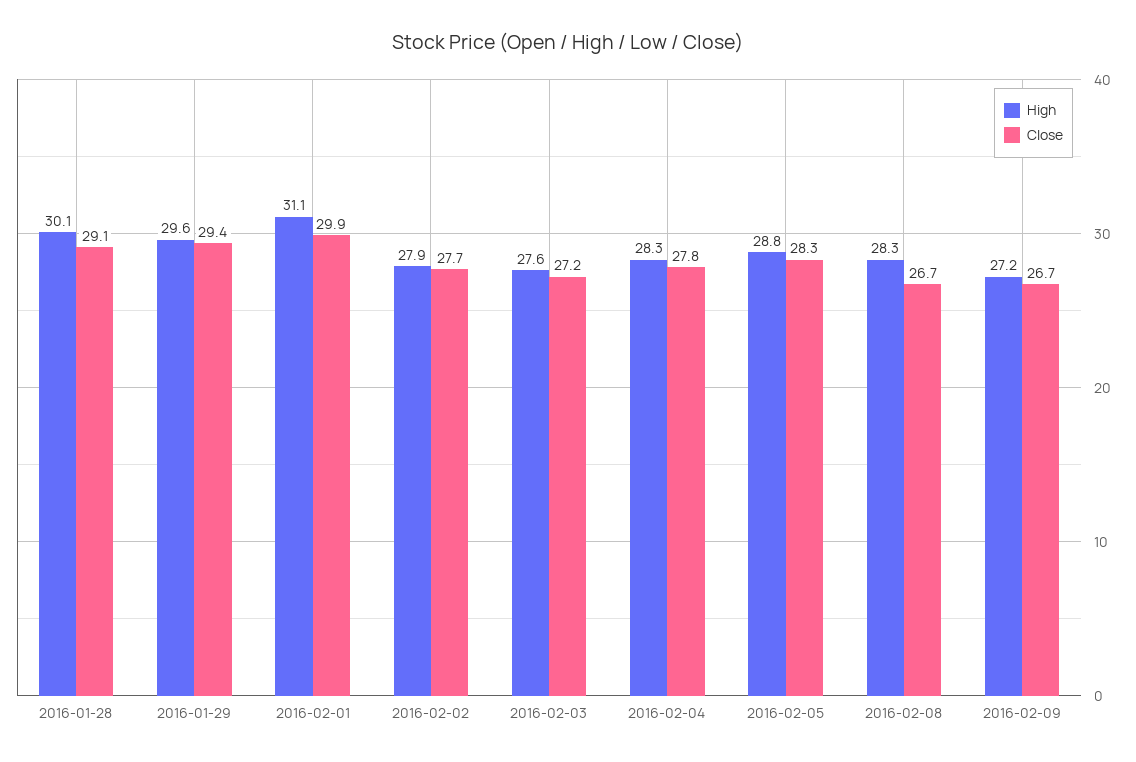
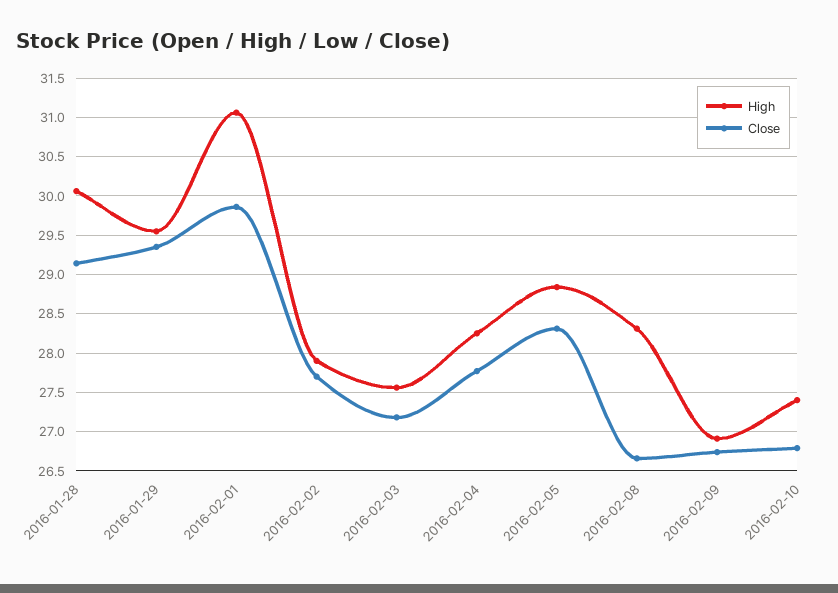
High, 2016-02-09: 27.2 -> 26.9
High, 2016-02-10: none -> 27.4
Close, 2016-02-10: none -> 26.8

